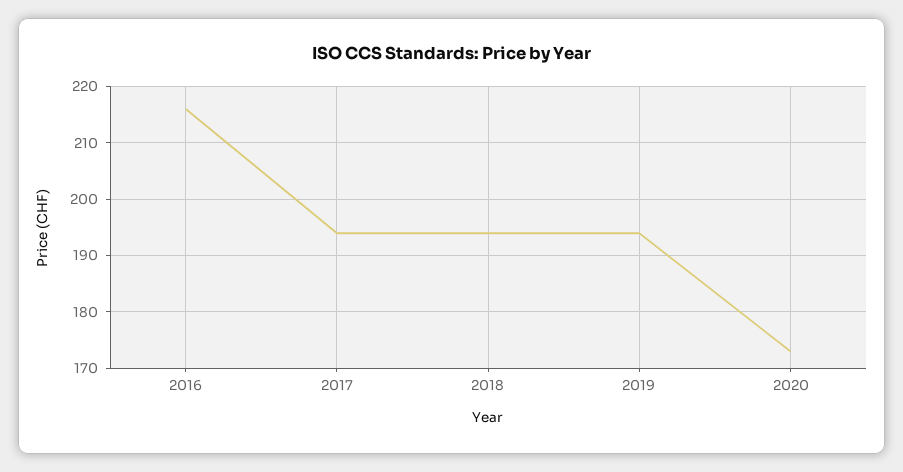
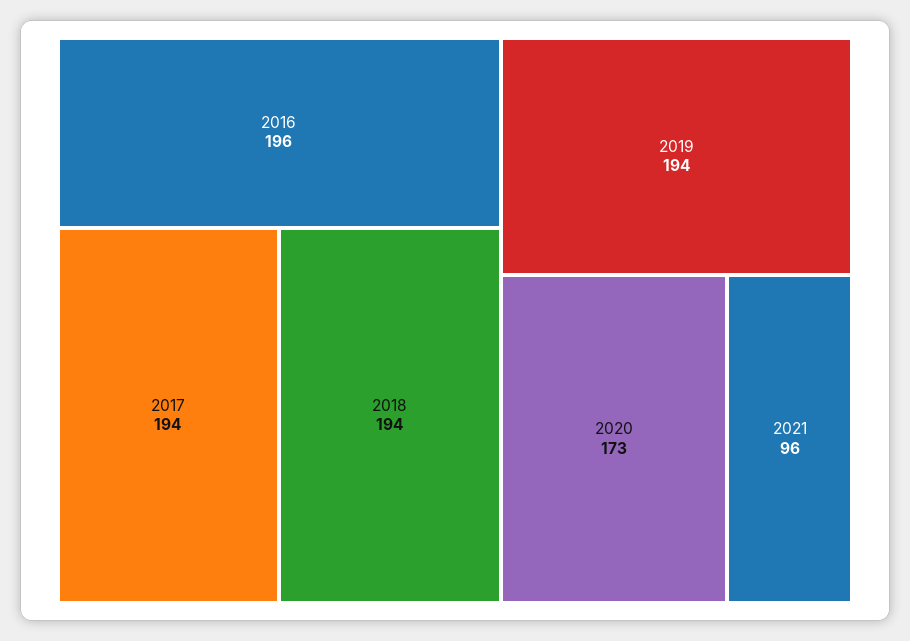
2016: 215 -> 196
2021: none -> 96

